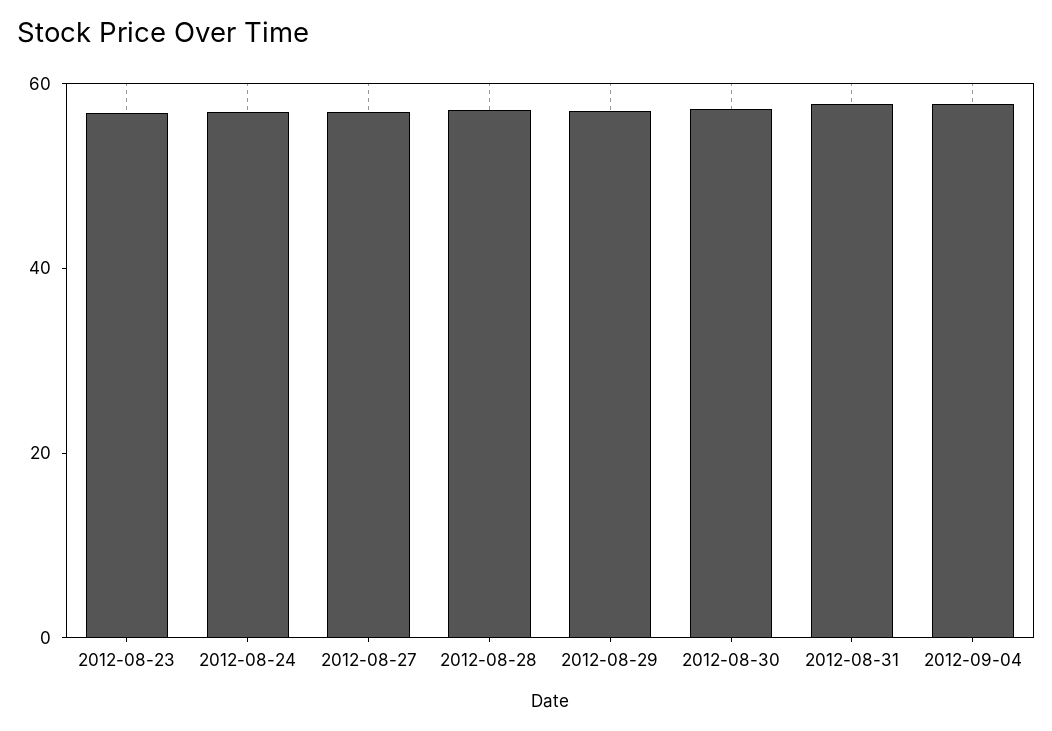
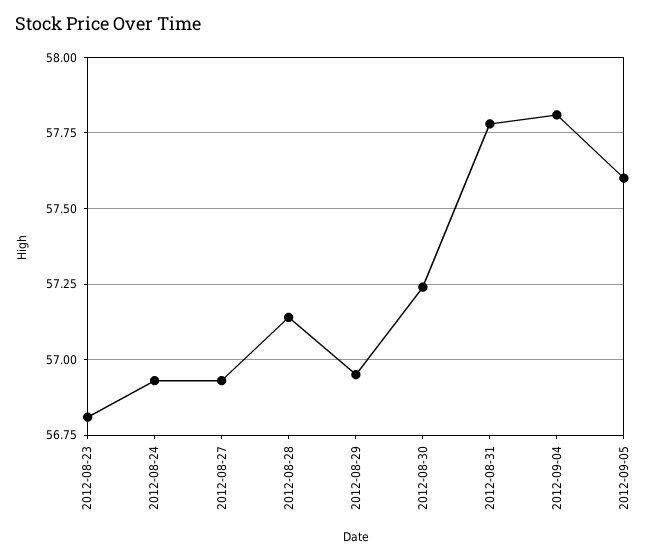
2012-09-05: none -> 57.6

